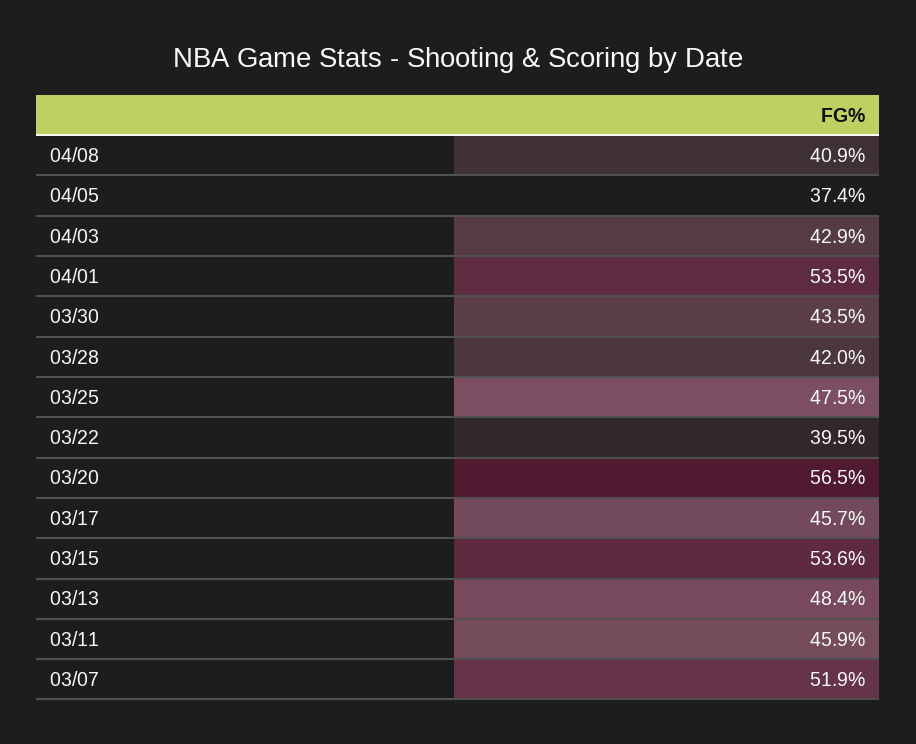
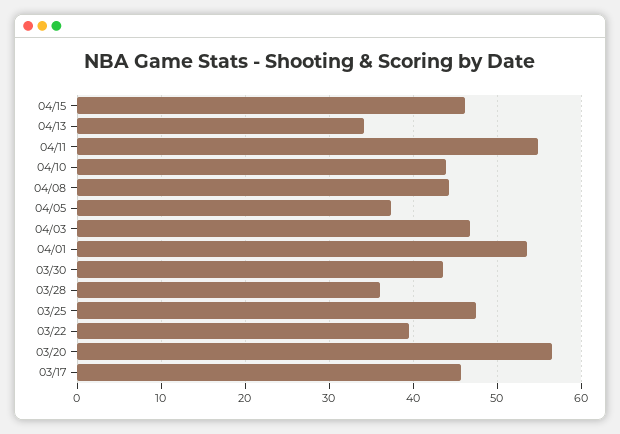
04/08: 40.9 -> 44
04/03: 42.9 -> 47
03/28: 42 -> 36
03/15: 53.6 -> none
03/13: 48.4 -> none
03/11: 45.9 -> none
03/07: 51.9 -> none
04/15: none -> 46
04/13: none -> 34
04/11: none -> 55
04/10: none -> 44

